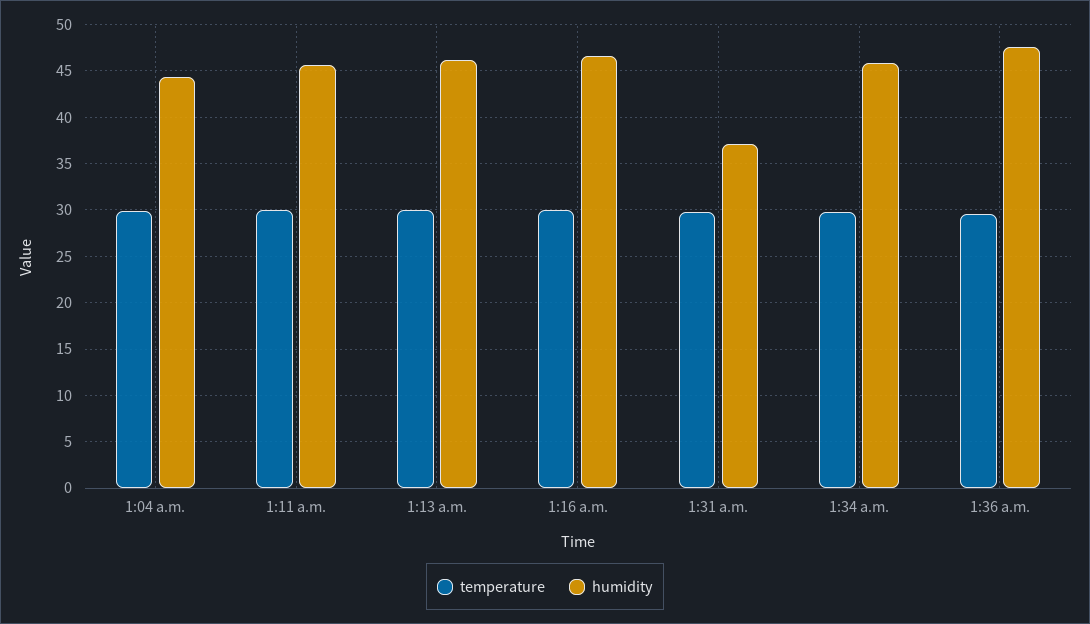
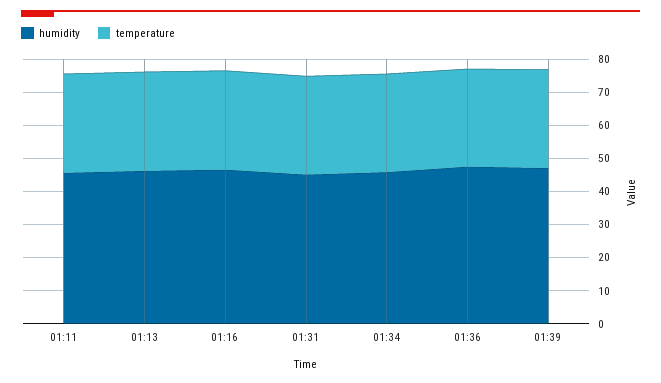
temperature, 1:04 a.m.: 30 -> none
humidity, 1:04 a.m.: 44 -> none
humidity, 1:31 a.m.: 37 -> 45
humidity, 01:39: none -> 47.5
temperature, 01:39: none -> 30

